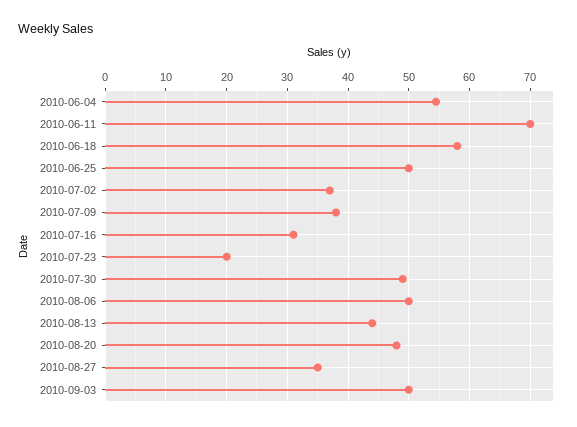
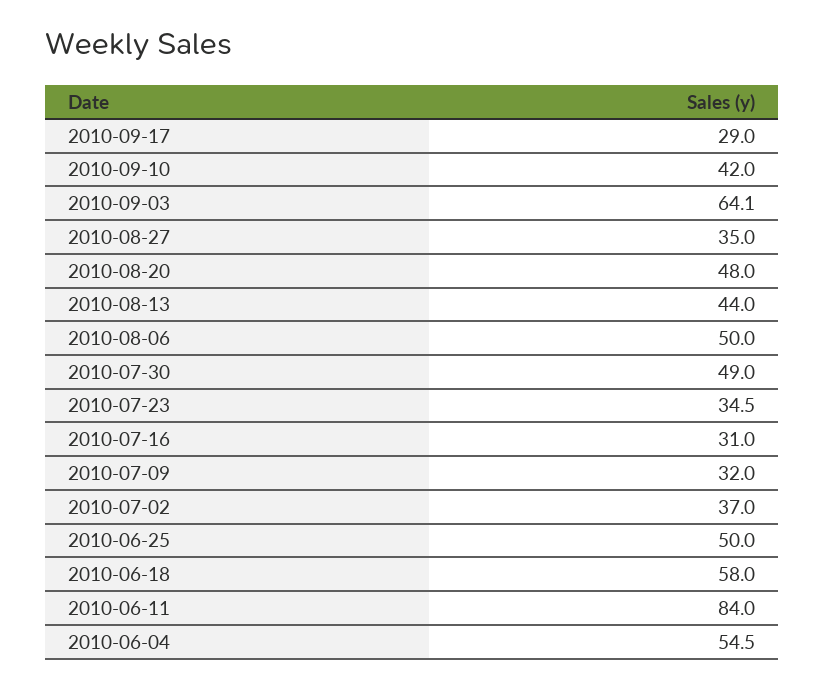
2010-06-11: 70 -> 84
2010-07-09: 38 -> 32
2010-07-23: 20 -> 34.5
2010-09-03: 50 -> 64.1
2010-09-17: none -> 29
2010-09-10: none -> 42

